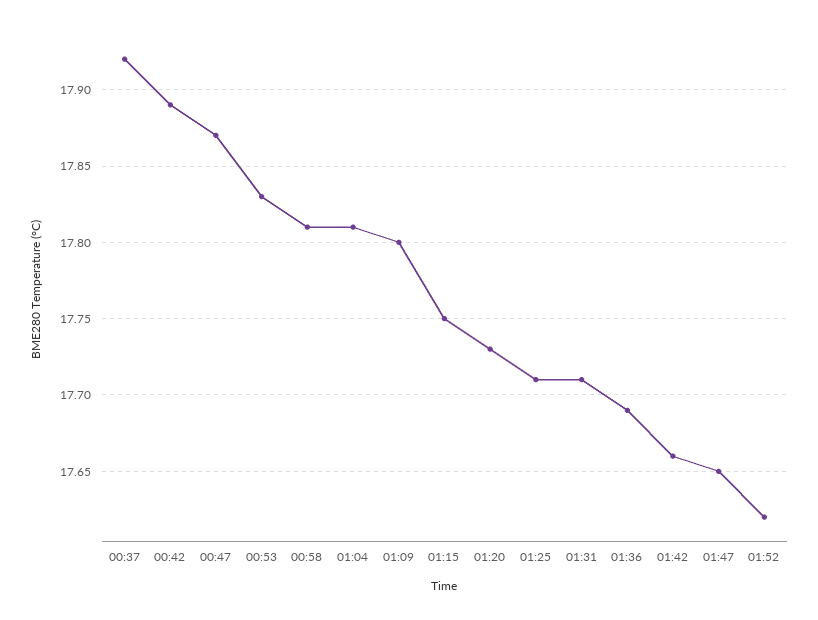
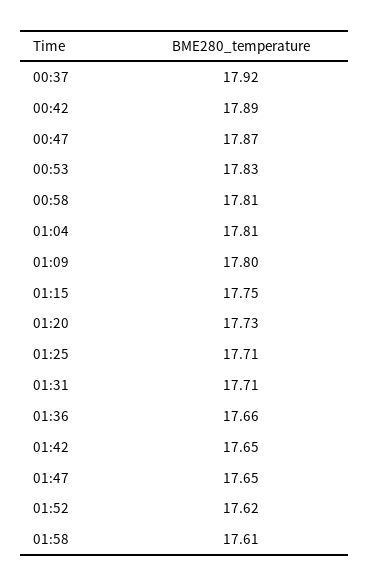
01:36: 17.69 -> 17.66
01:42: 17.66 -> 17.65
01:58: none -> 17.61

